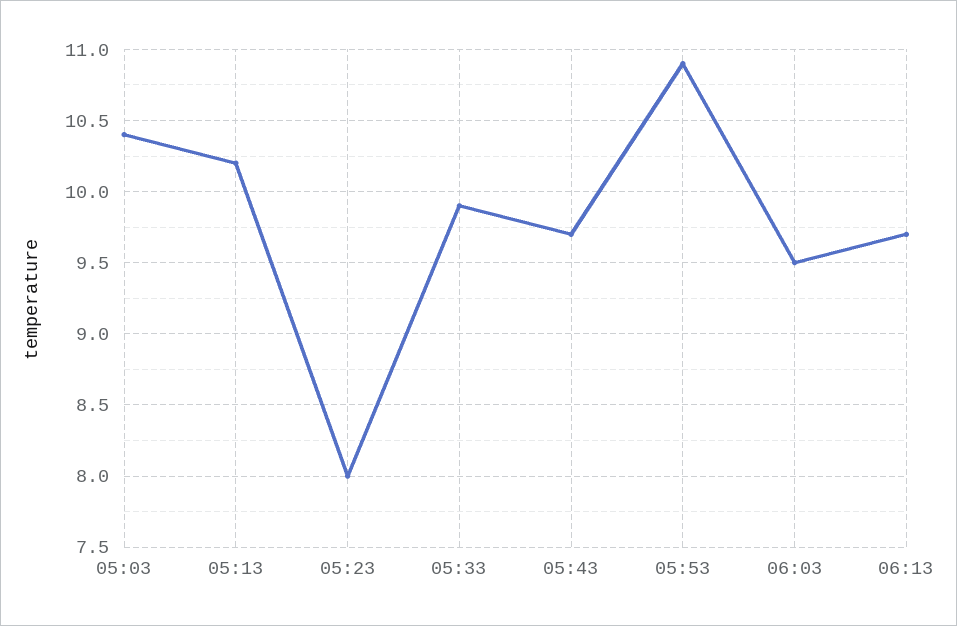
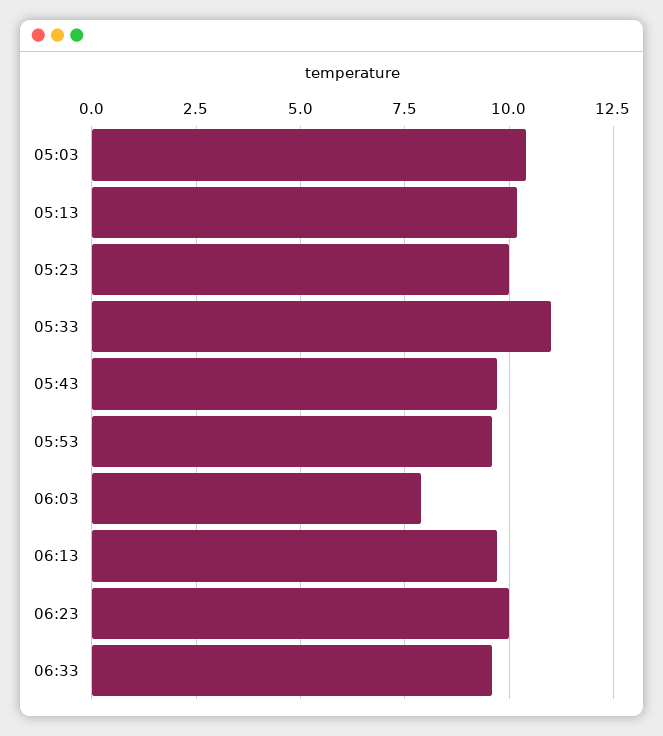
05:23: 8 -> 10
05:33: 9.9 -> 11
05:53: 10.9 -> 9.5
06:03: 9.5 -> 8
06:23: none -> 10
06:33: none -> 9.5

